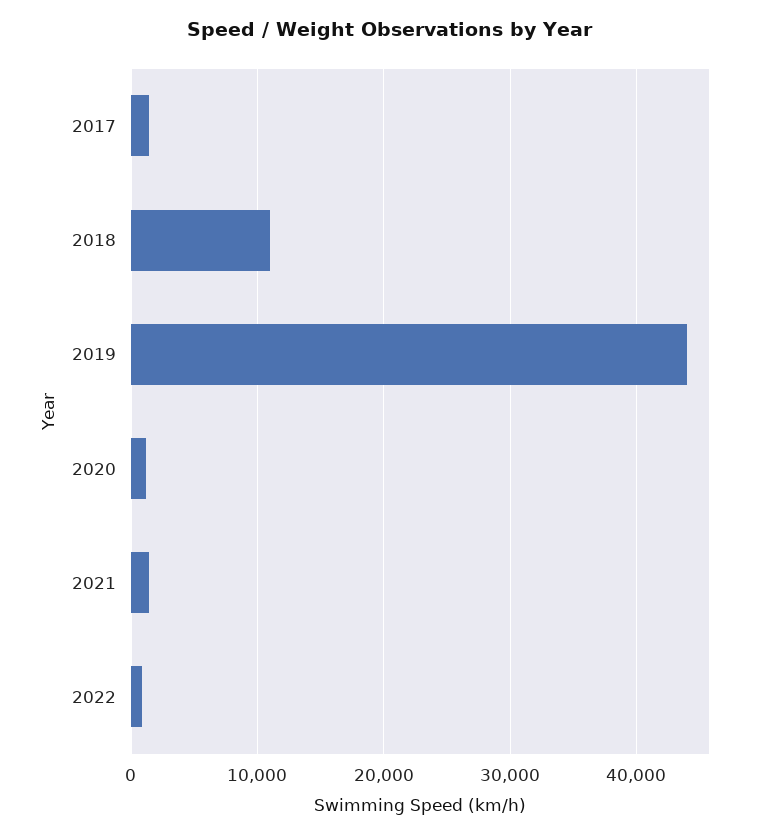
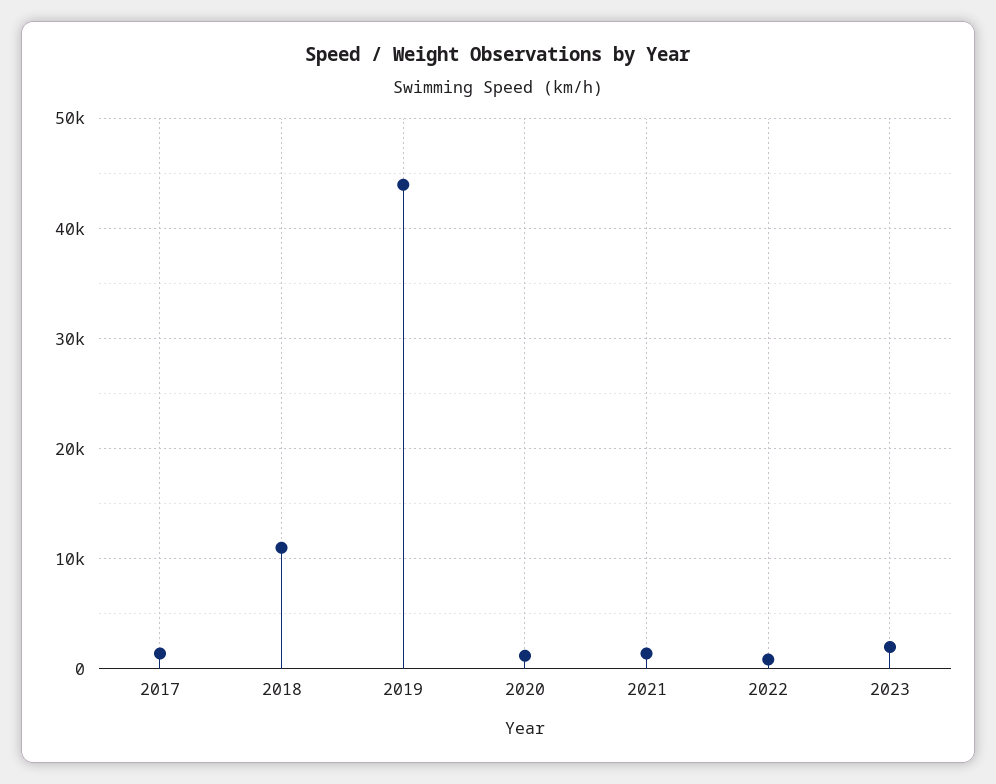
2023: none -> 2000

